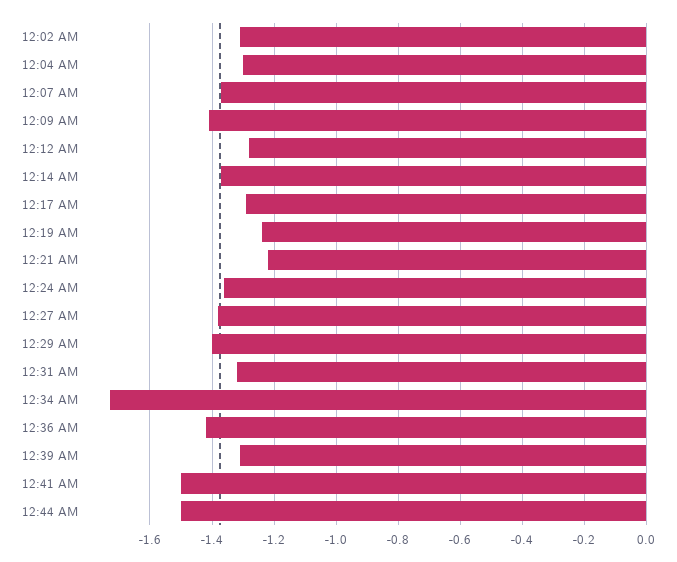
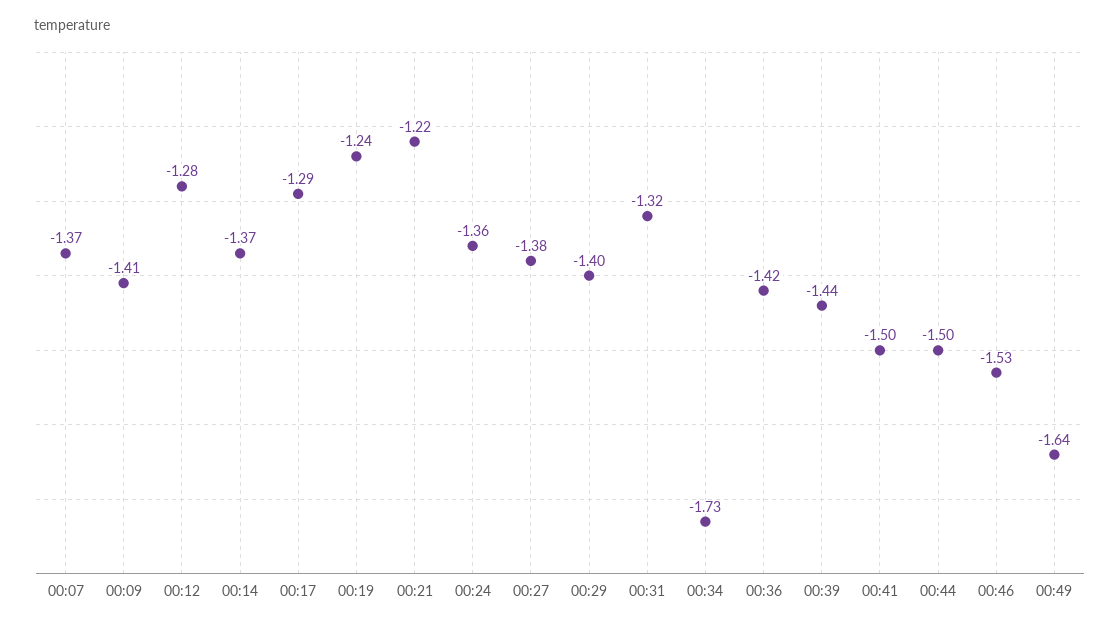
12:02 AM: -1.3 -> none
12:04 AM: -1.3 -> none
12:39 AM: -1.3 -> -1.44
00:46: none -> -1.53
00:49: none -> -1.64

